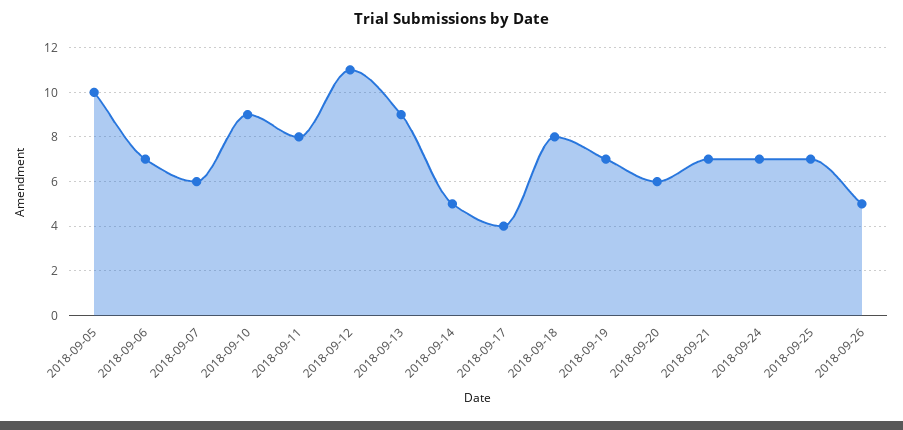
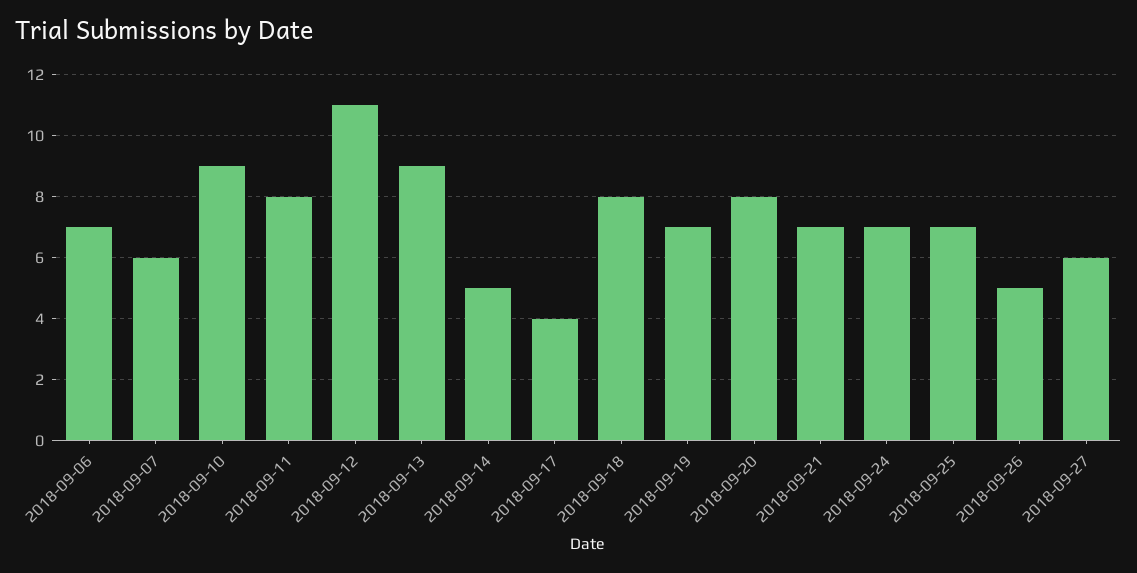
2018-09-05: 10 -> none
2018-09-20: 6 -> 8
2018-09-27: none -> 6

